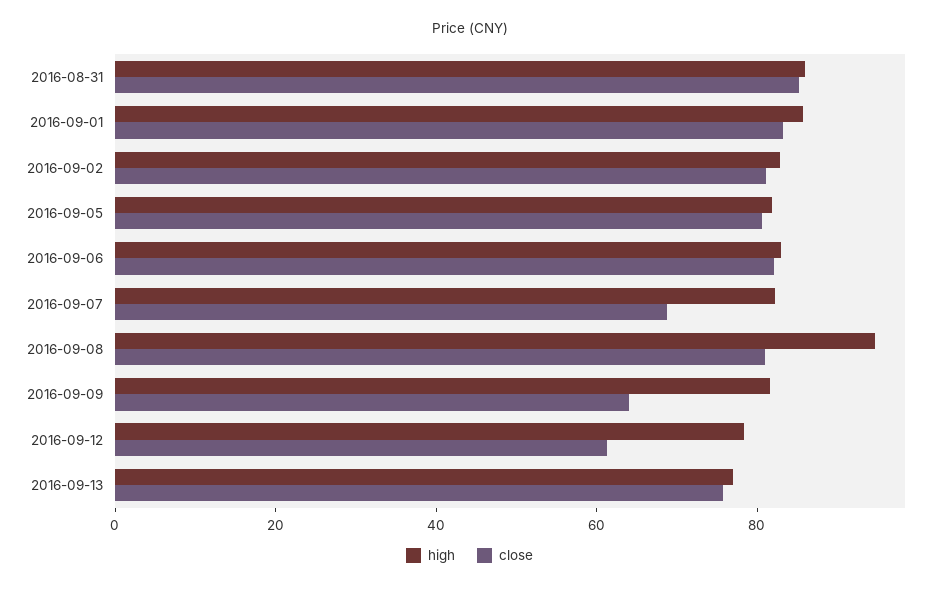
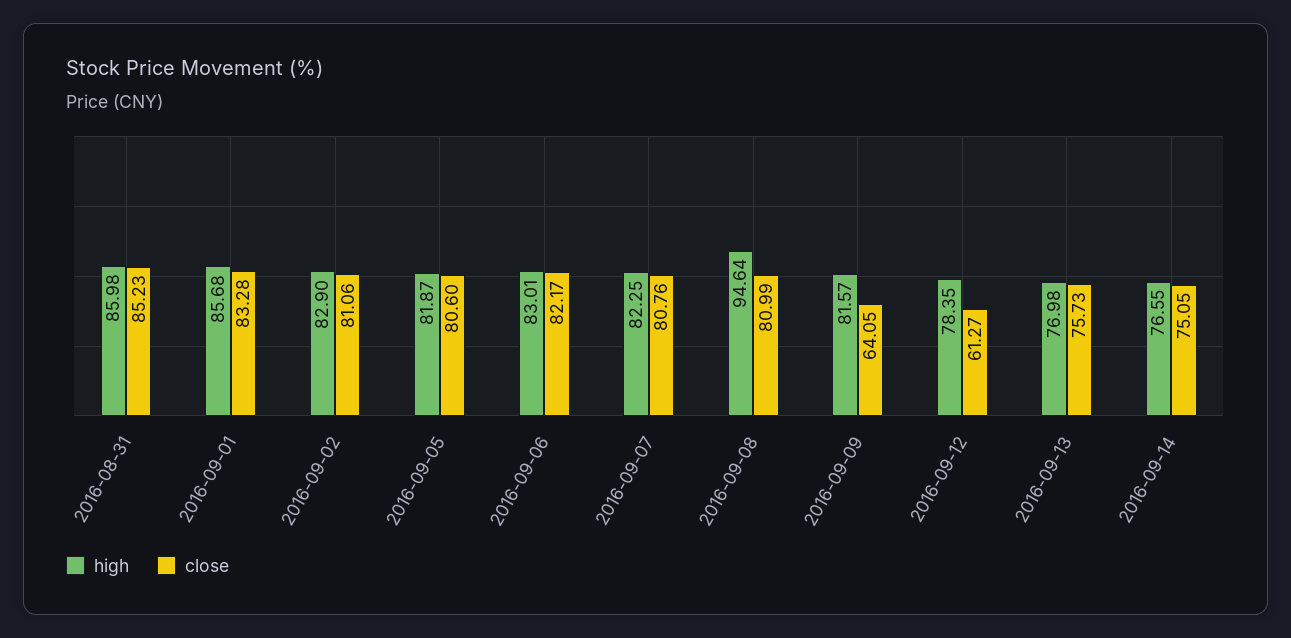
close, 2016-09-07: 70 -> 80.76
high, 2016-09-14: none -> 76.55
close, 2016-09-14: none -> 75.05

